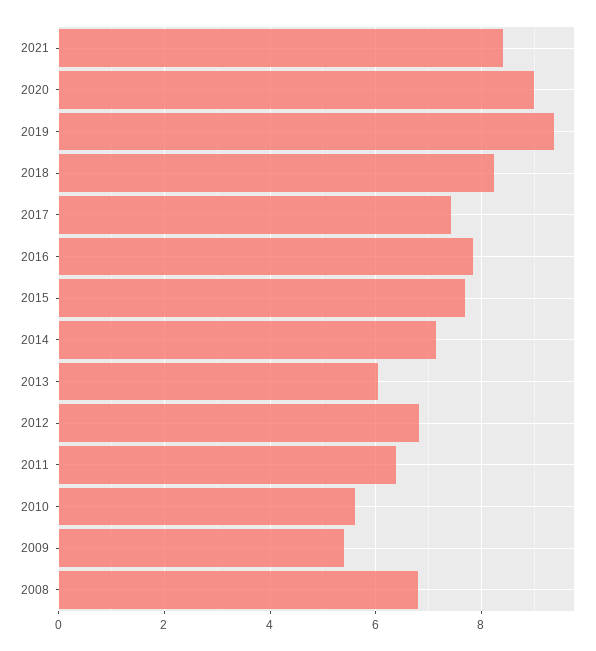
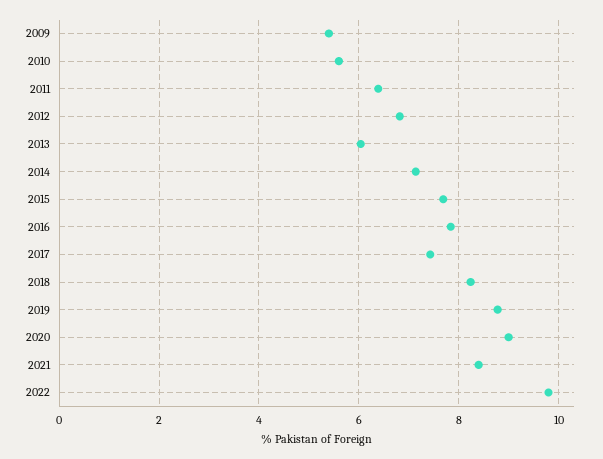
2019: 9.4 -> 8.8
2008: 6.8 -> none
2022: none -> 9.8

